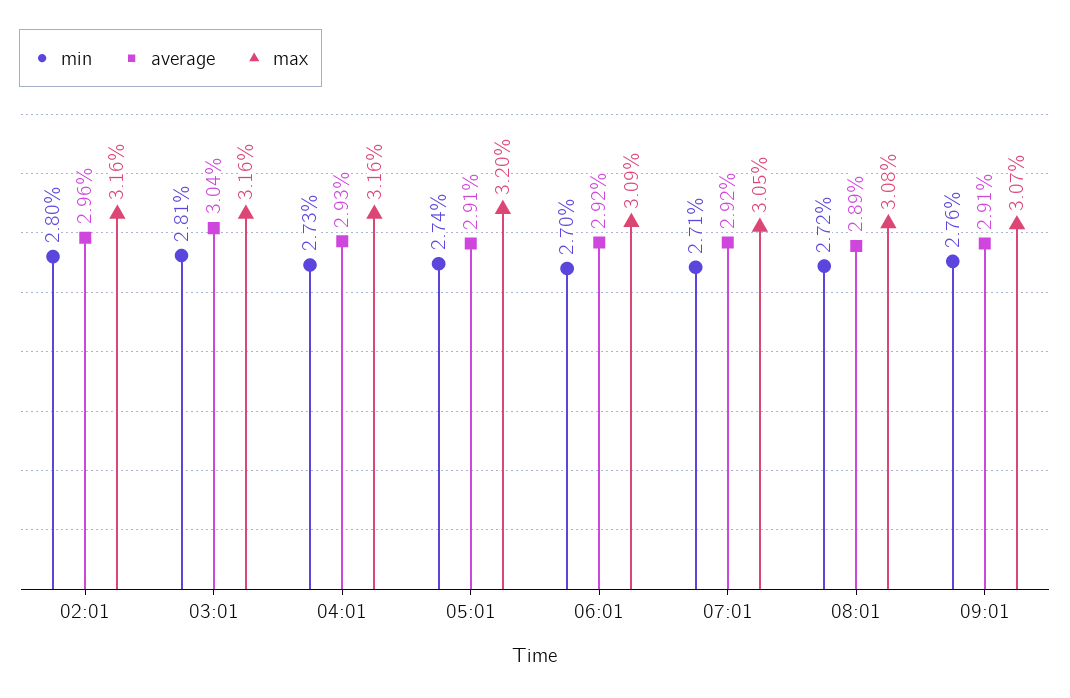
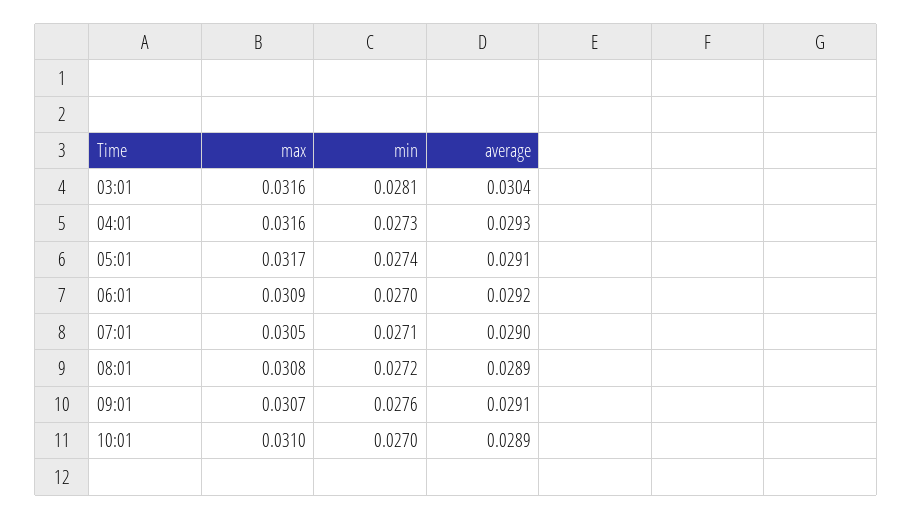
min, 02:01: 0.028 -> none
average, 02:01: 0.0296 -> none
max, 02:01: 0.0316 -> none
max, 05:01: 0.032 -> 0.0317
average, 07:01: 0.0292 -> 0.029
max, 10:01: none -> 0.031
min, 10:01: none -> 0.027
average, 10:01: none -> 0.0289

